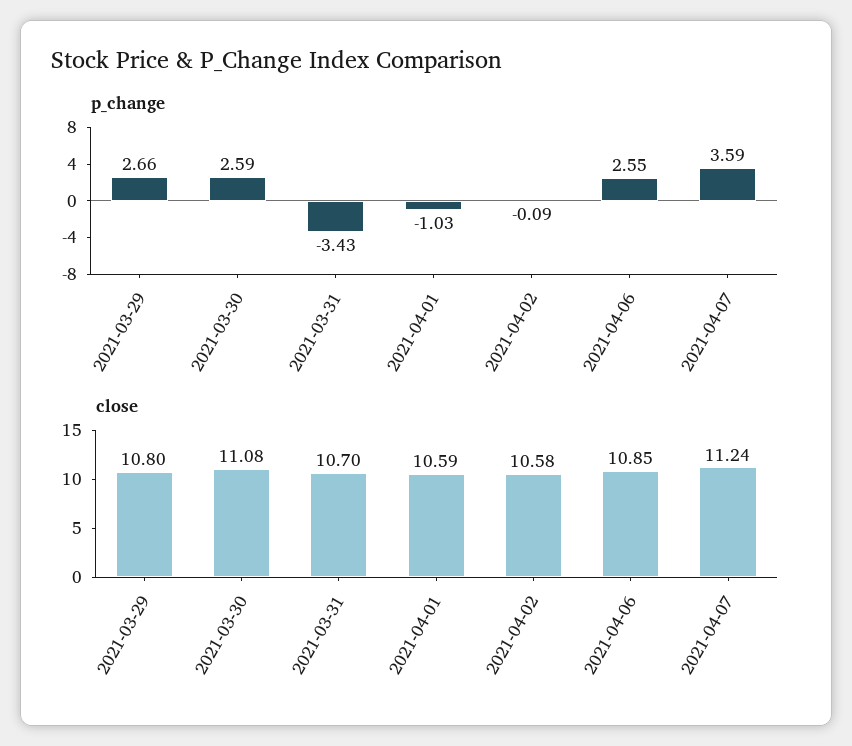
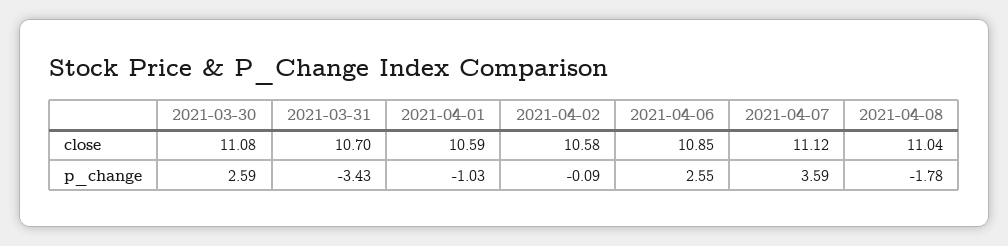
p_change, 2021-03-29: 2.66 -> none
close, 2021-03-29: 10.8 -> none
close, 2021-04-07: 11.24 -> 11.12
close, 2021-04-08: none -> 11.04
p_change, 2021-04-08: none -> -1.78

